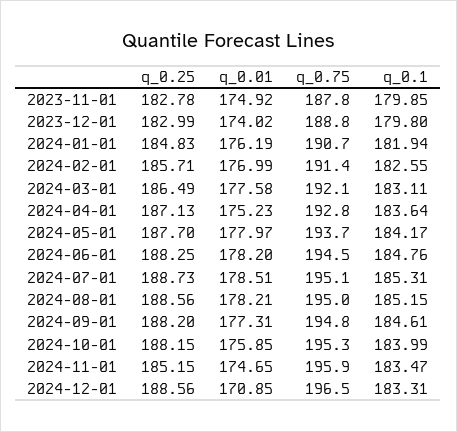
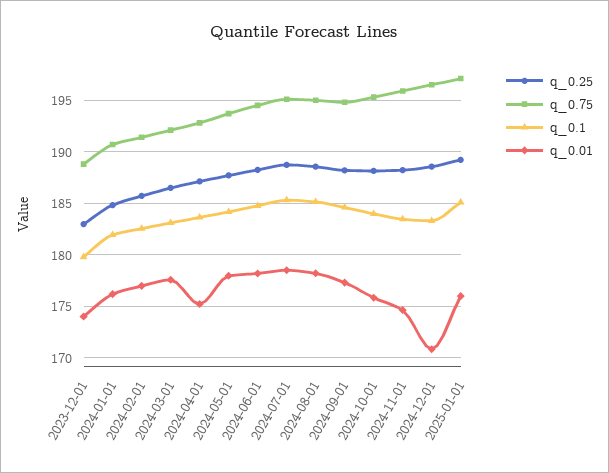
q_0.25, 2023-11-01: 182.78 -> none
q_0.01, 2023-11-01: 174.92 -> none
q_0.75, 2023-11-01: 187.8 -> none
q_0.1, 2023-11-01: 179.85 -> none
q_0.25, 2024-11-01: 185.15 -> 188
q_0.25, 2025-01-01: none -> 189
q_0.75, 2025-01-01: none -> 197
q_0.1, 2025-01-01: none -> 185
q_0.01, 2025-01-01: none -> 176

